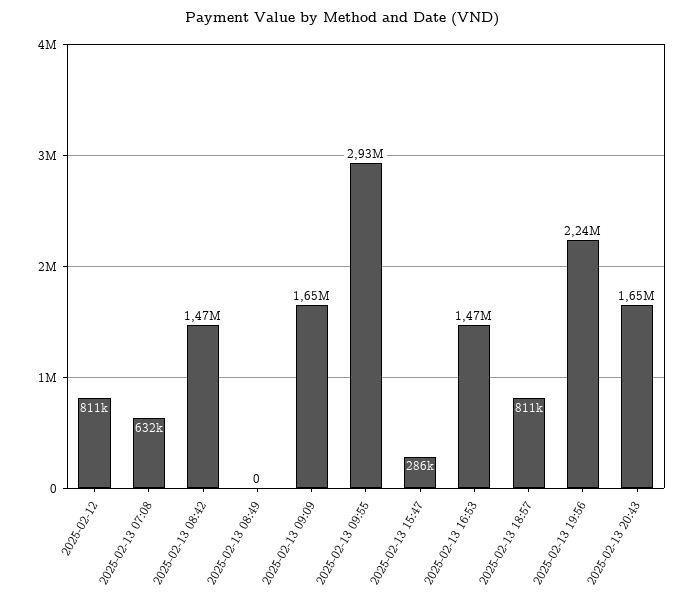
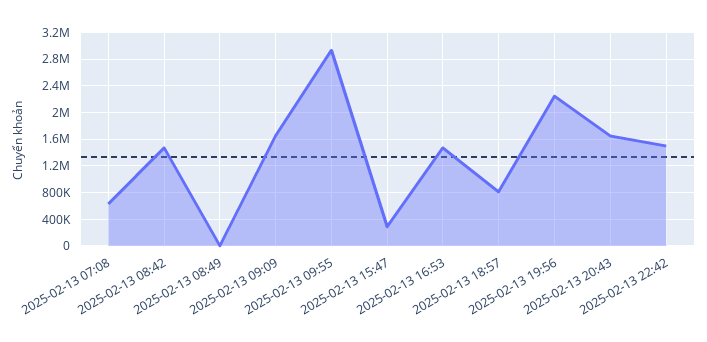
2025-02-12: 811000 -> none
2025-02-13 22:42: none -> 1500000

